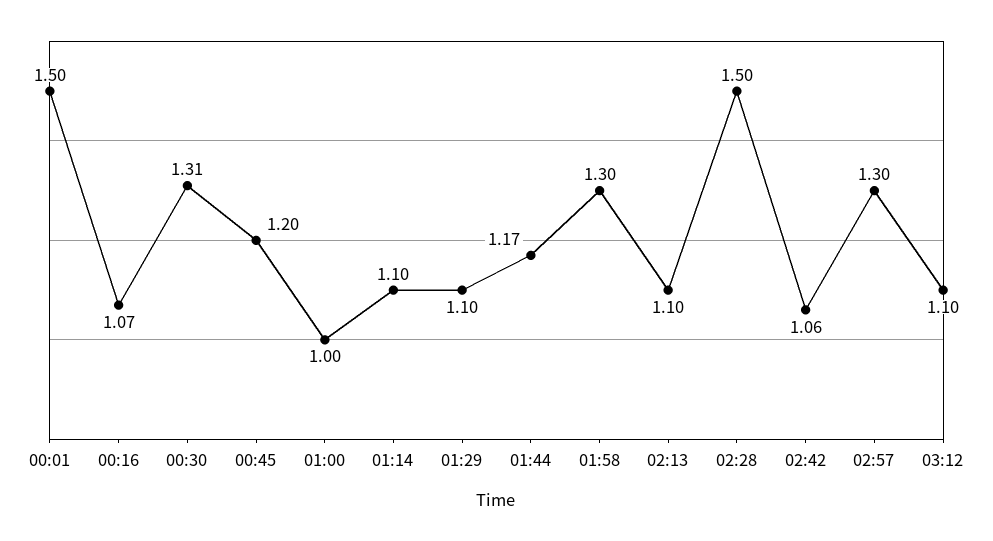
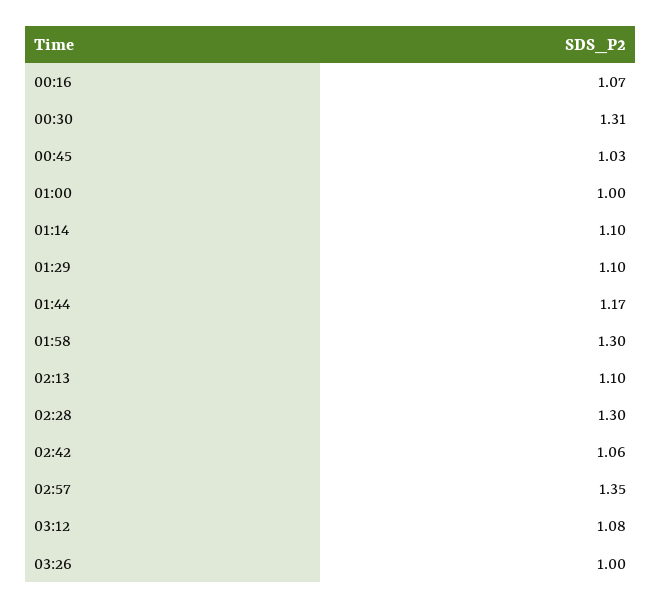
00:01: 1.5 -> none
00:45: 1.2 -> 1.03
02:28: 1.5 -> 1.3
02:57: 1.3 -> 1.35
03:12: 1.1 -> 1.08
03:26: none -> 1

